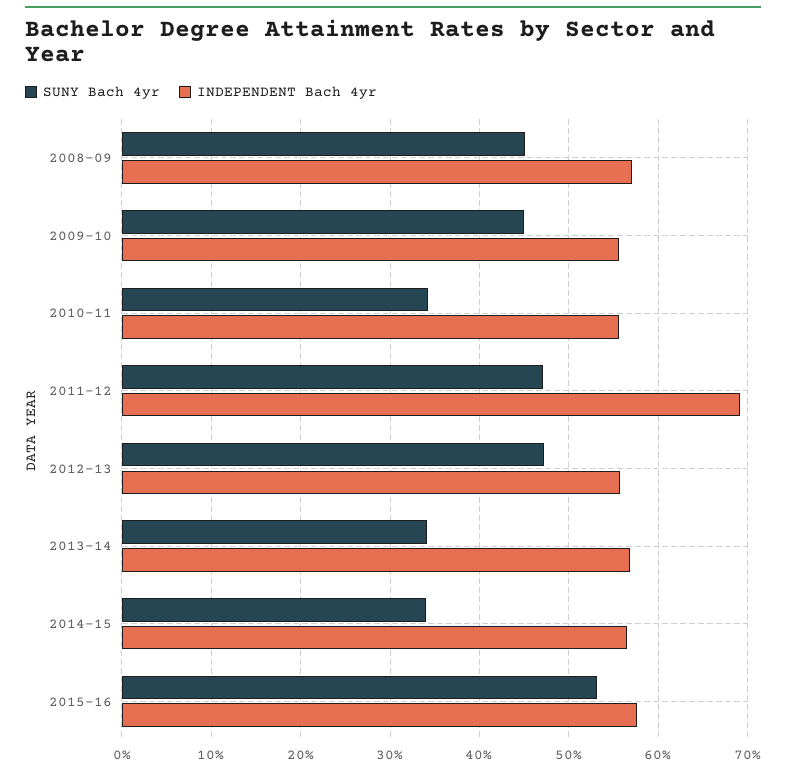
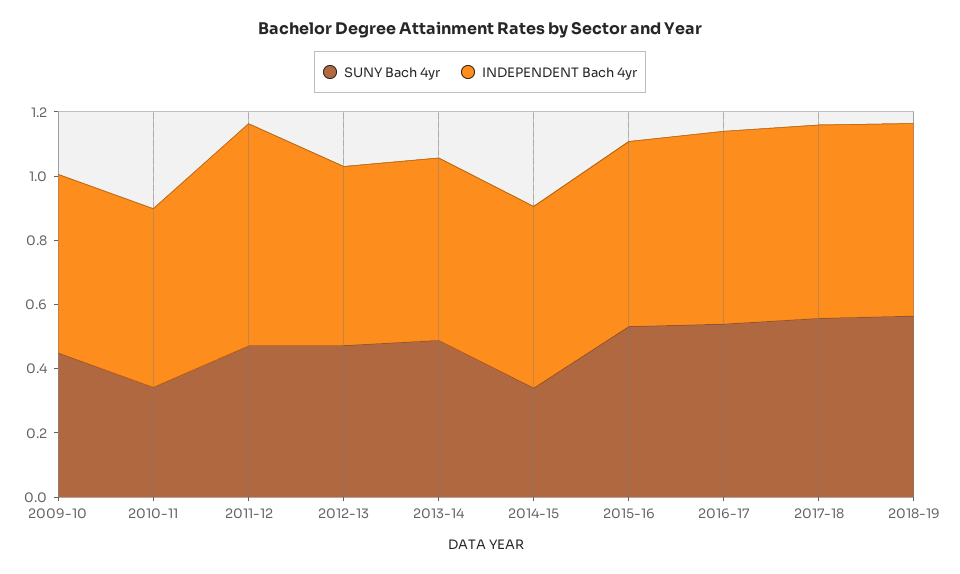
SUNY Bach 4yr, 2008-09: 0.45 -> none
INDEPENDENT Bach 4yr, 2008-09: 0.57 -> none
SUNY Bach 4yr, 2013-14: 0.34 -> 0.5
SUNY Bach 4yr, 2016-17: none -> 0.55
INDEPENDENT Bach 4yr, 2016-17: none -> 0.6
SUNY Bach 4yr, 2017-18: none -> 0.55
INDEPENDENT Bach 4yr, 2017-18: none -> 0.6
SUNY Bach 4yr, 2018-19: none -> 0.55
INDEPENDENT Bach 4yr, 2018-19: none -> 0.6

